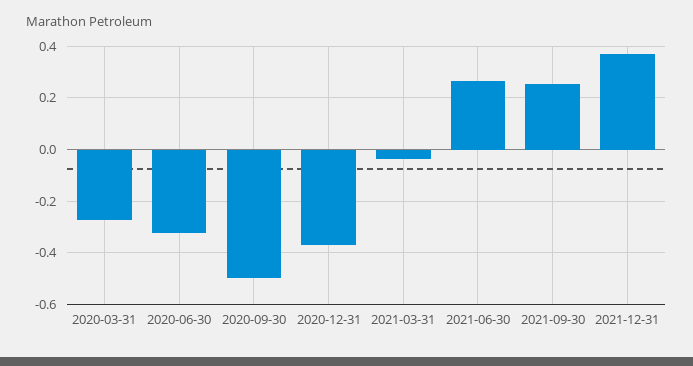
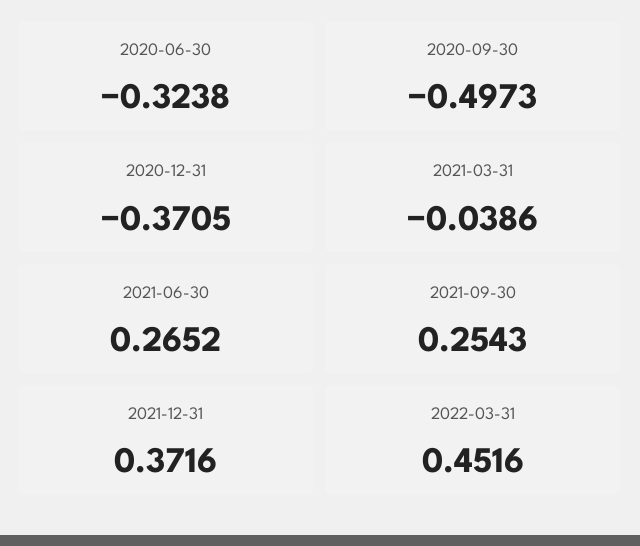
2020-03-31: -0.275 -> none
2022-03-31: none -> 0.4516

